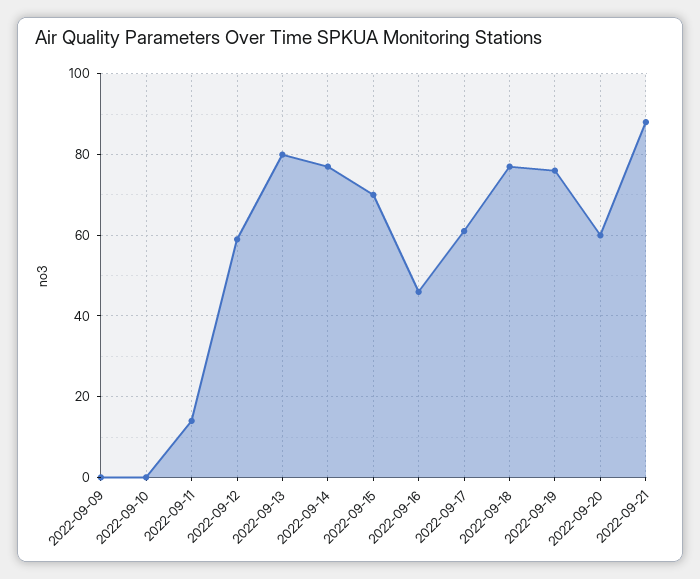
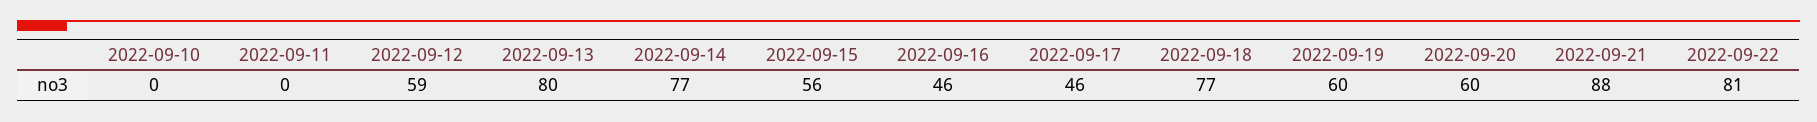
2022-09-09: 0 -> none
2022-09-11: 15 -> 0
2022-09-15: 70 -> 56
2022-09-17: 60 -> 46
2022-09-19: 75 -> 60
2022-09-22: none -> 81

